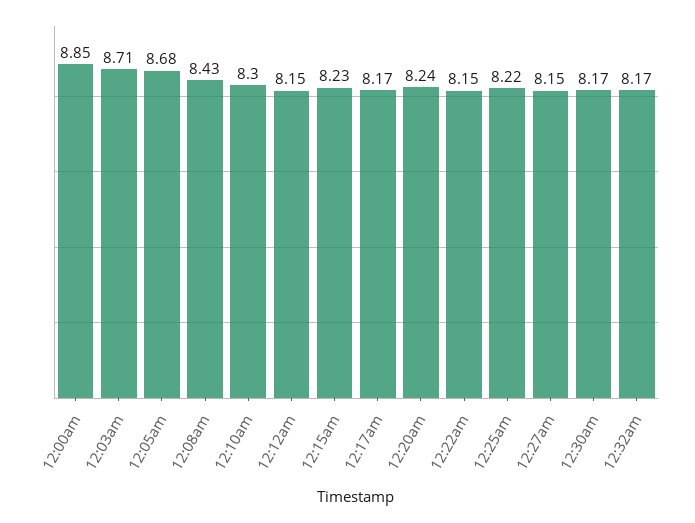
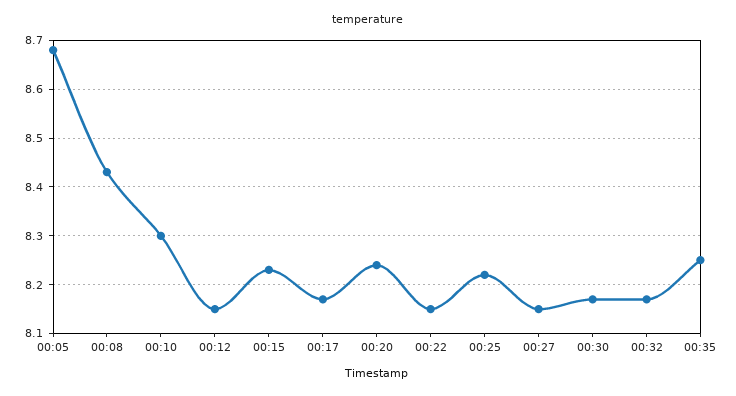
12:00am: 8.85 -> none
12:03am: 8.71 -> none
00:35: none -> 8.25

